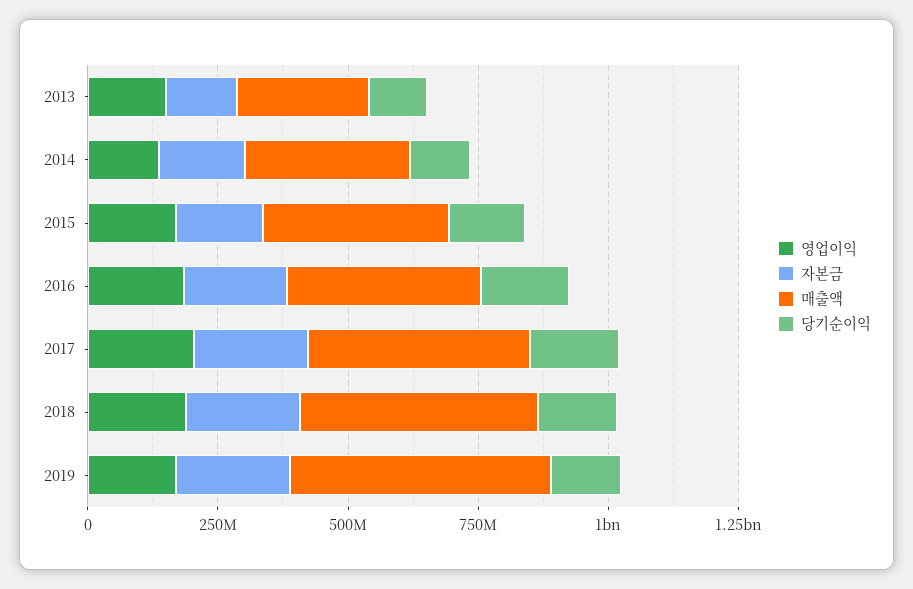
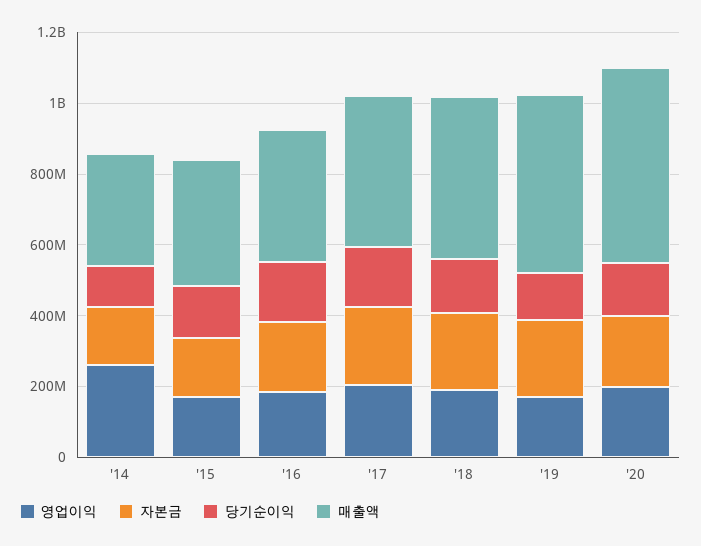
영업이익, 2013: 150000000 -> none
자본금, 2013: 150000000 -> none
매출액, 2013: 250000000 -> none
당기순이익, 2013: 100000000 -> none
영업이익, 2014: 150000000 -> 250000000
영업이익, '20: none -> 200000000
자본금, '20: none -> 200000000
당기순이익, '20: none -> 150000000
매출액, '20: none -> 550000000

